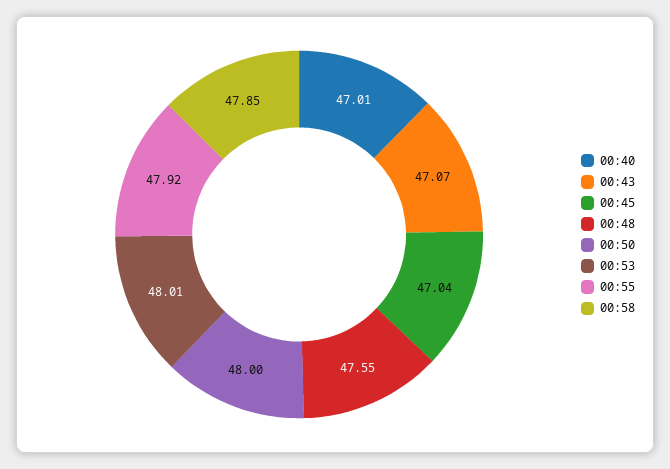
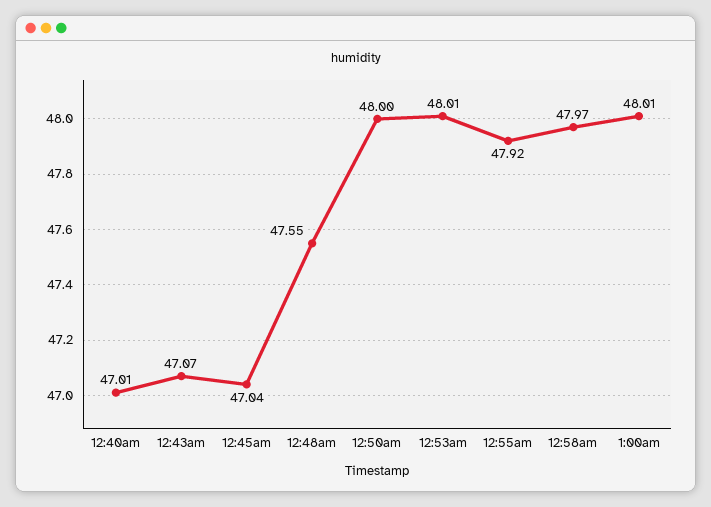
00:58: 47.85 -> 47.97
1:00am: none -> 48.01

